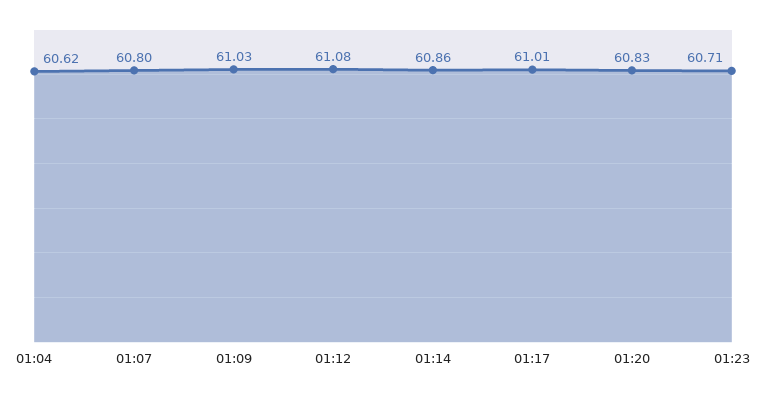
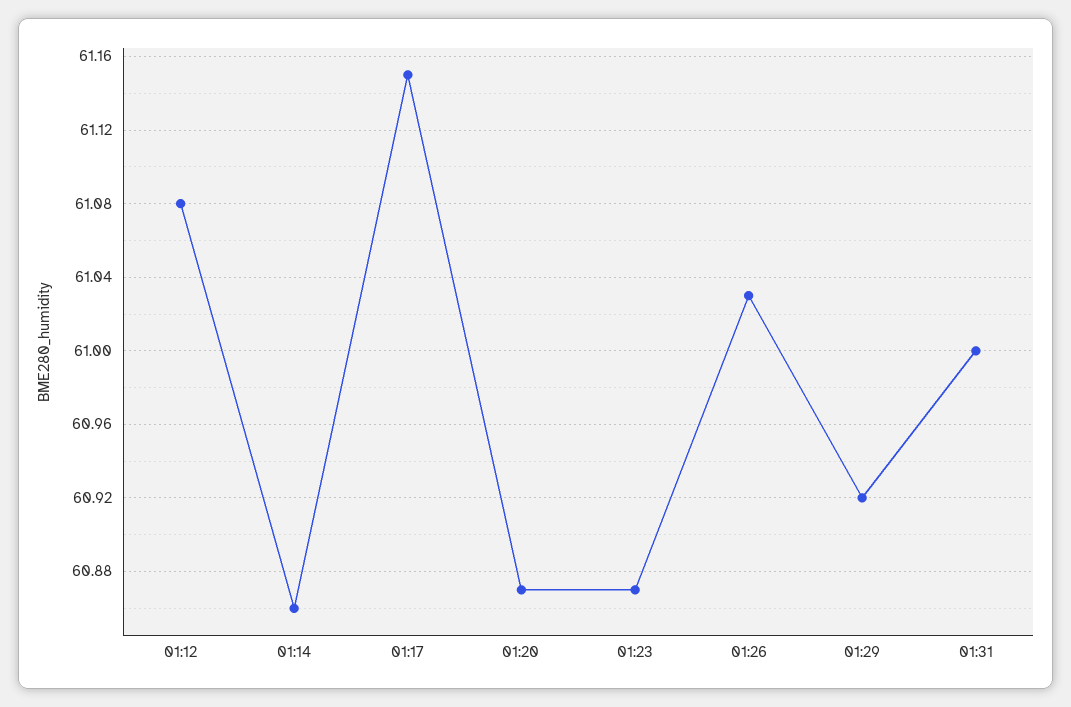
01:04: 60.62 -> none
01:07: 60.8 -> none
01:09: 61.03 -> none
01:17: 61.01 -> 61.15
01:20: 60.83 -> 60.87
01:23: 60.71 -> 60.87
01:26: none -> 61.03
01:29: none -> 60.92
01:31: none -> 61

